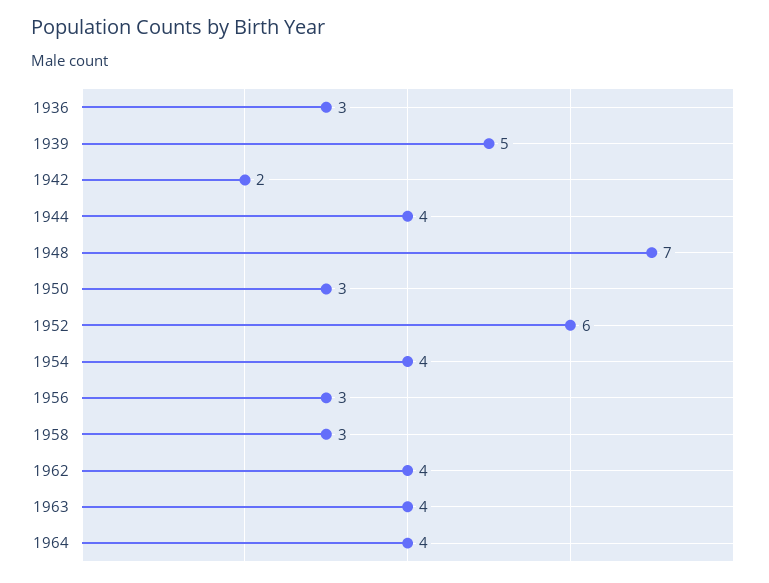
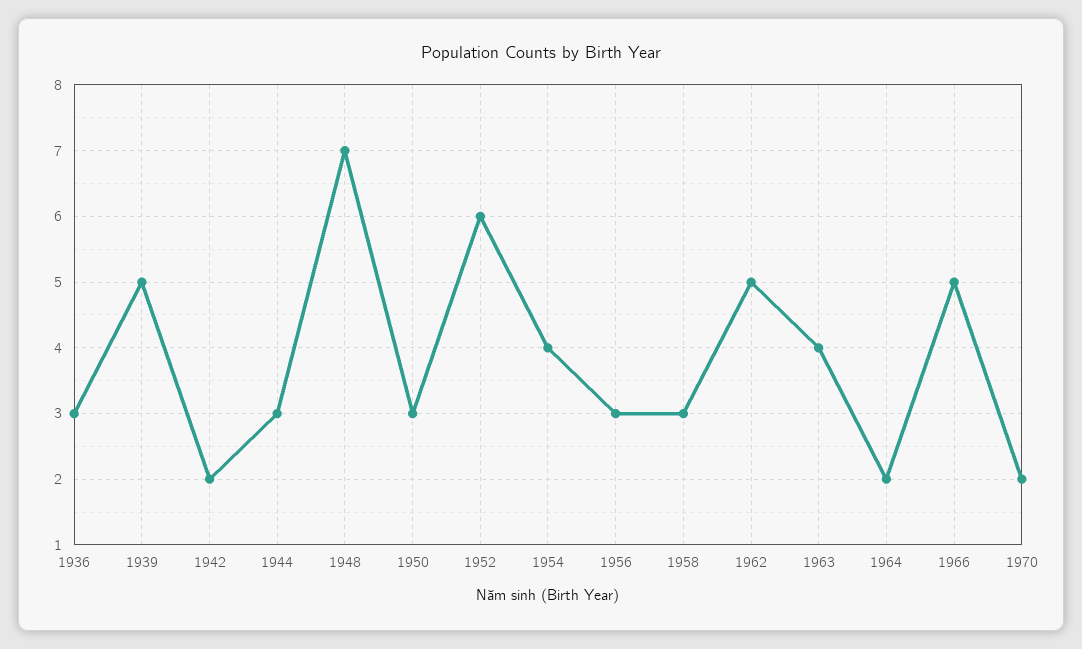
1944: 4 -> 3
1962: 4 -> 5
1964: 4 -> 2
1966: none -> 5
1970: none -> 2

